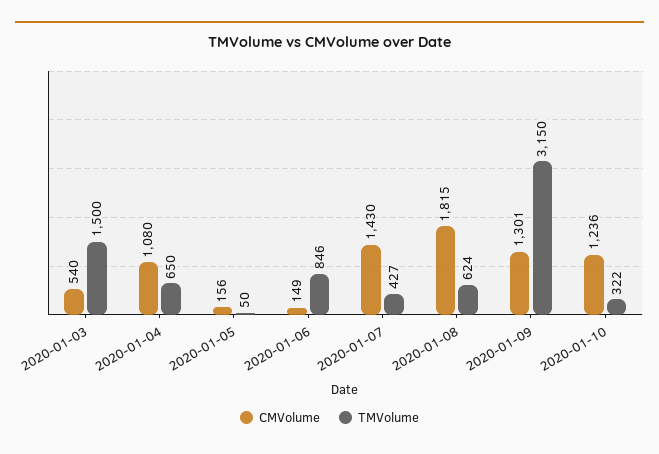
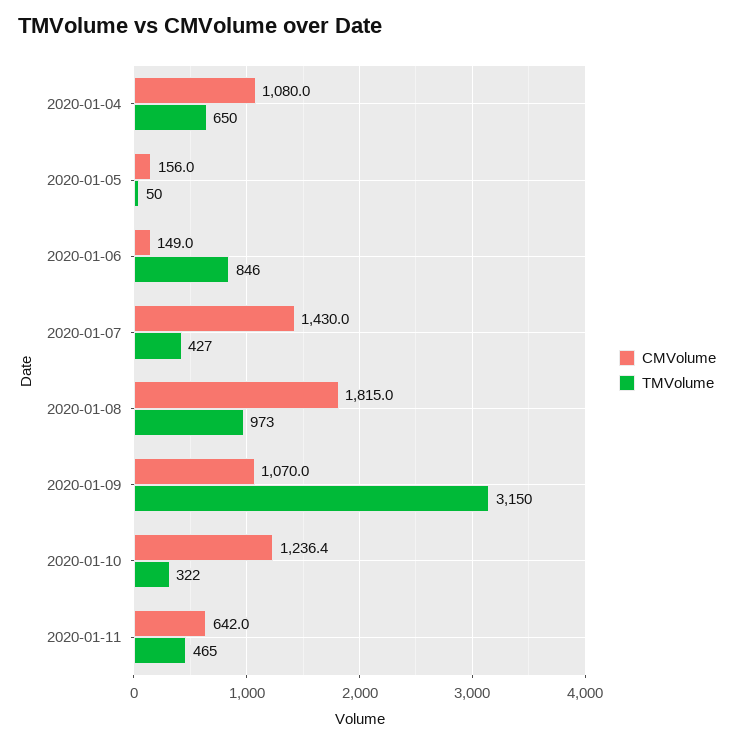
CMVolume, 2020-01-03: 540 -> none
TMVolume, 2020-01-03: 1500 -> none
TMVolume, 2020-01-08: 624 -> 973
CMVolume, 2020-01-09: 1301 -> 1070
CMVolume, 2020-01-11: none -> 642
TMVolume, 2020-01-11: none -> 465

